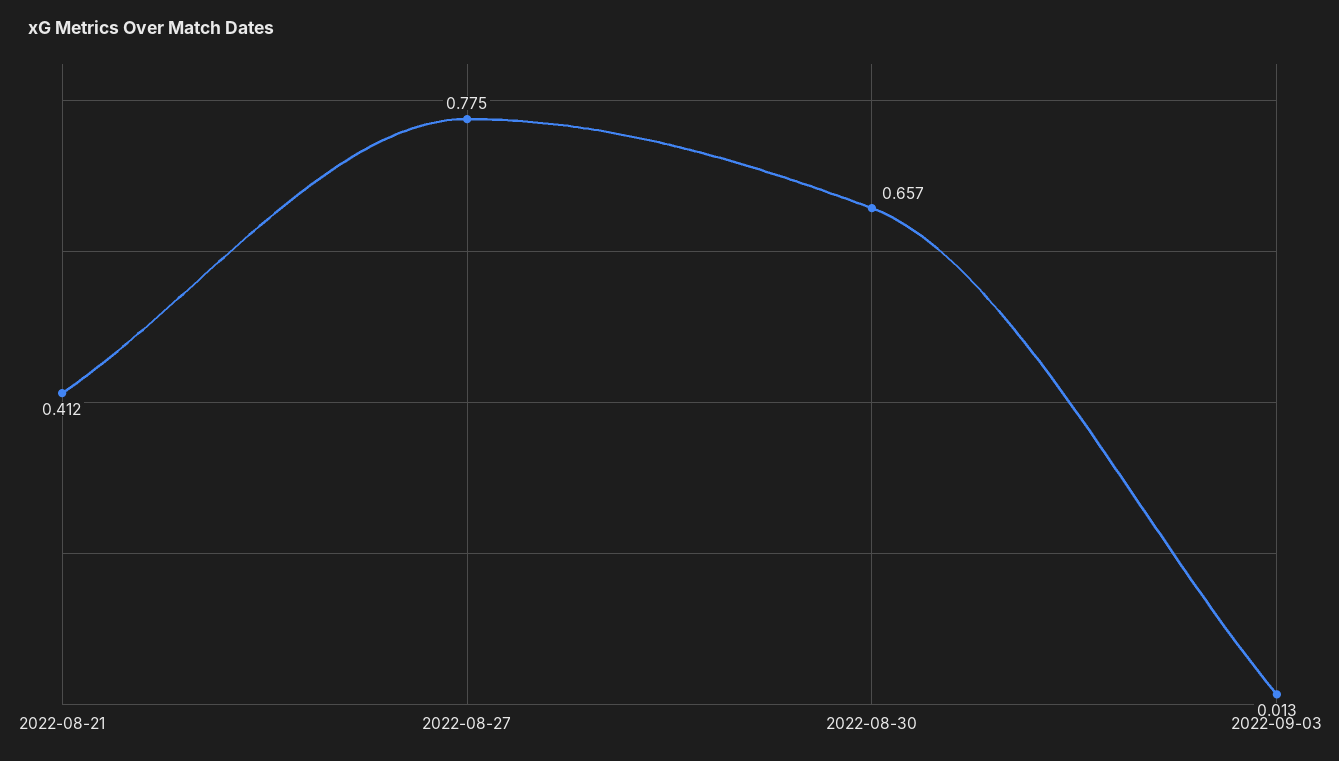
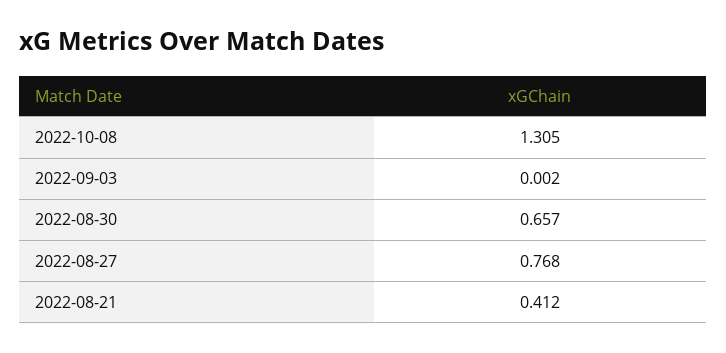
2022-08-27: 0.775 -> 0.768
2022-09-03: 0.013 -> 0.002
2022-10-08: none -> 1.305

